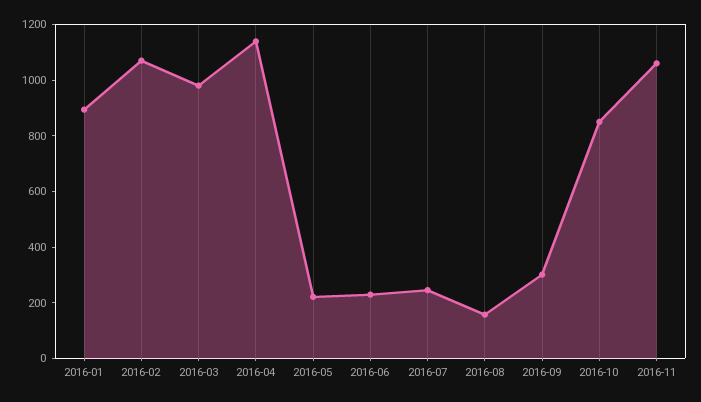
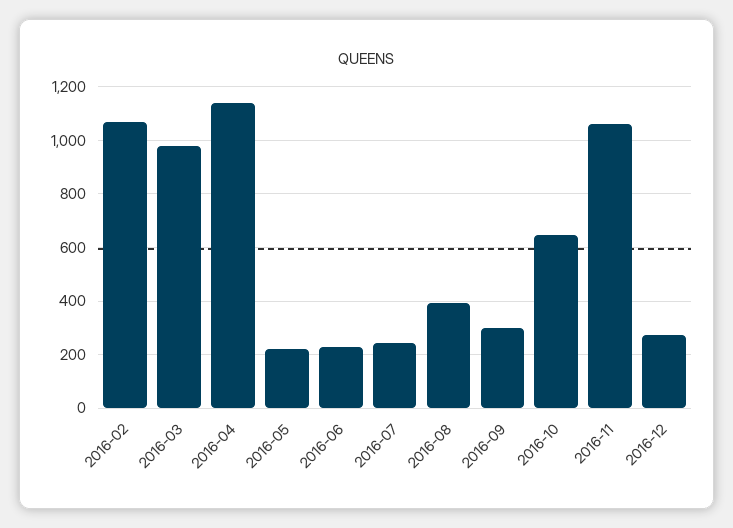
2016-01: 900 -> none
2016-08: 150 -> 400
2016-10: 850 -> 650
2016-12: none -> 275

